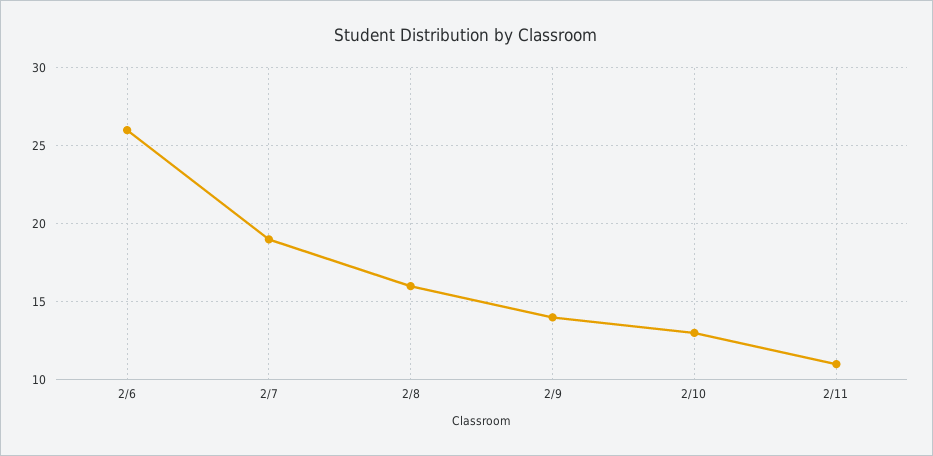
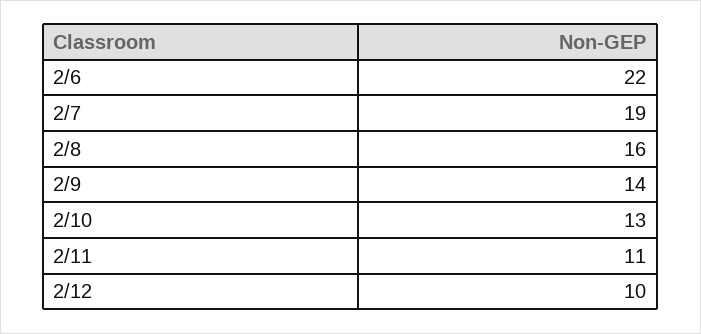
2/6: 26 -> 22
2/12: none -> 10

